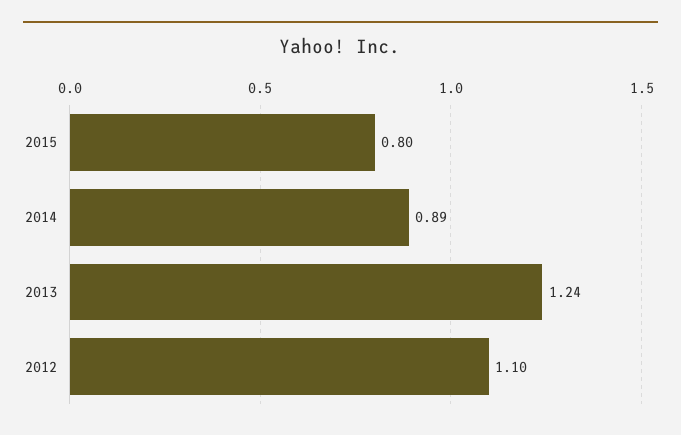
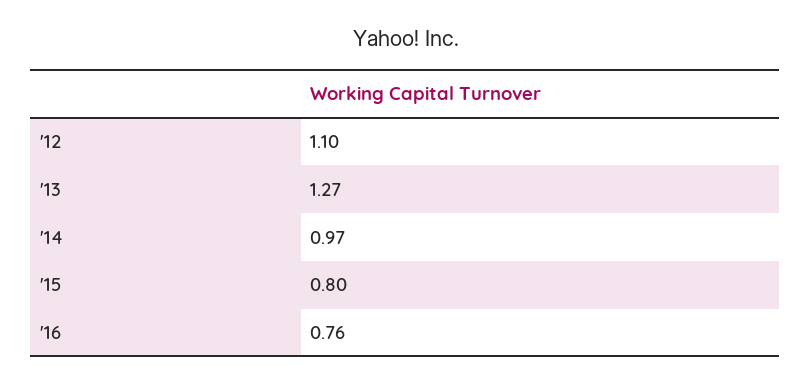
2014: 0.89 -> 0.97
2013: 1.24 -> 1.27
'16: none -> 0.76

